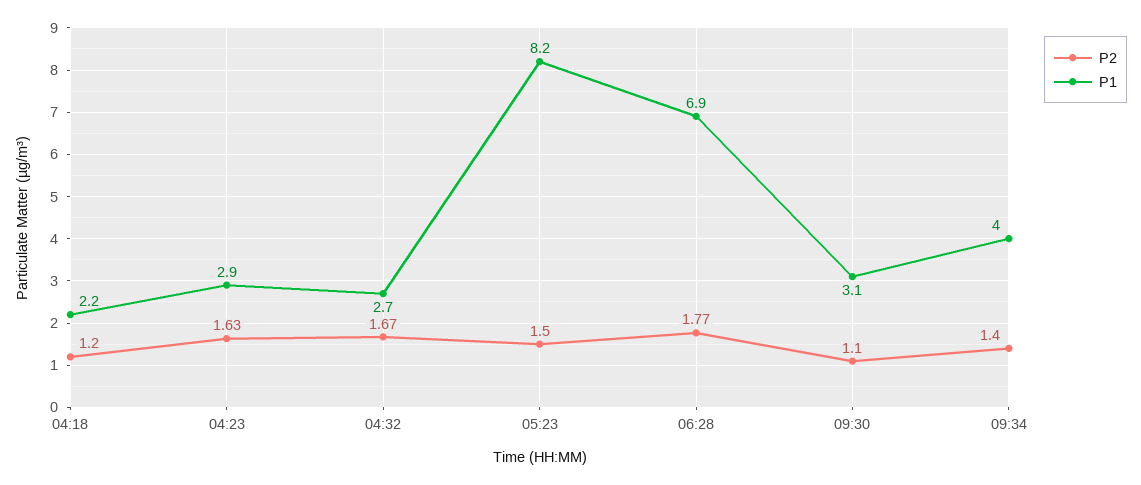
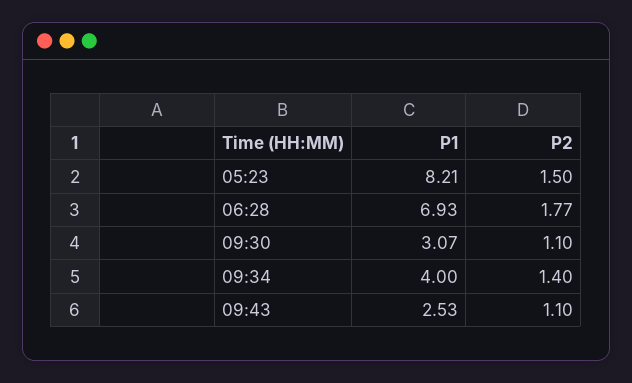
P2, 04:18: 1.2 -> none
P1, 04:18: 2.2 -> none
P2, 04:23: 1.63 -> none
P1, 04:23: 2.9 -> none
P2, 04:32: 1.67 -> none
P1, 04:32: 2.7 -> none
P1, 09:43: none -> 2.53
P2, 09:43: none -> 1.1

